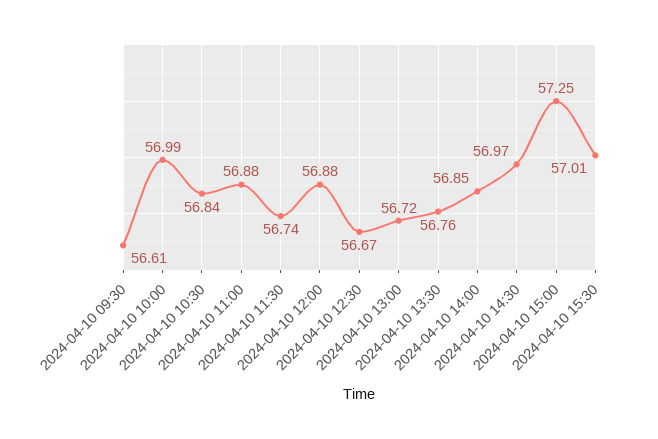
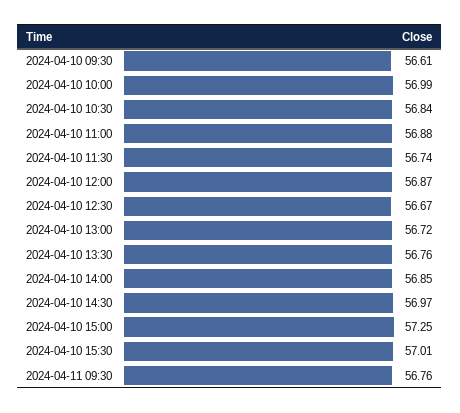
2024-04-10 12:00: 56.88 -> 56.87
2024-04-11 09:30: none -> 56.76

